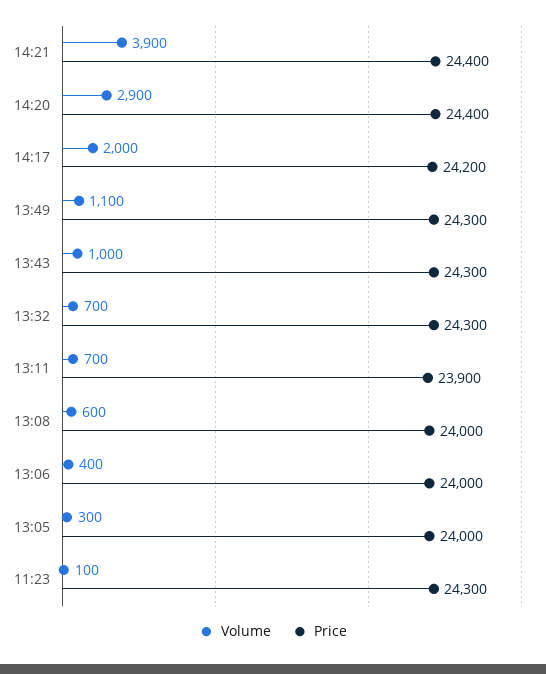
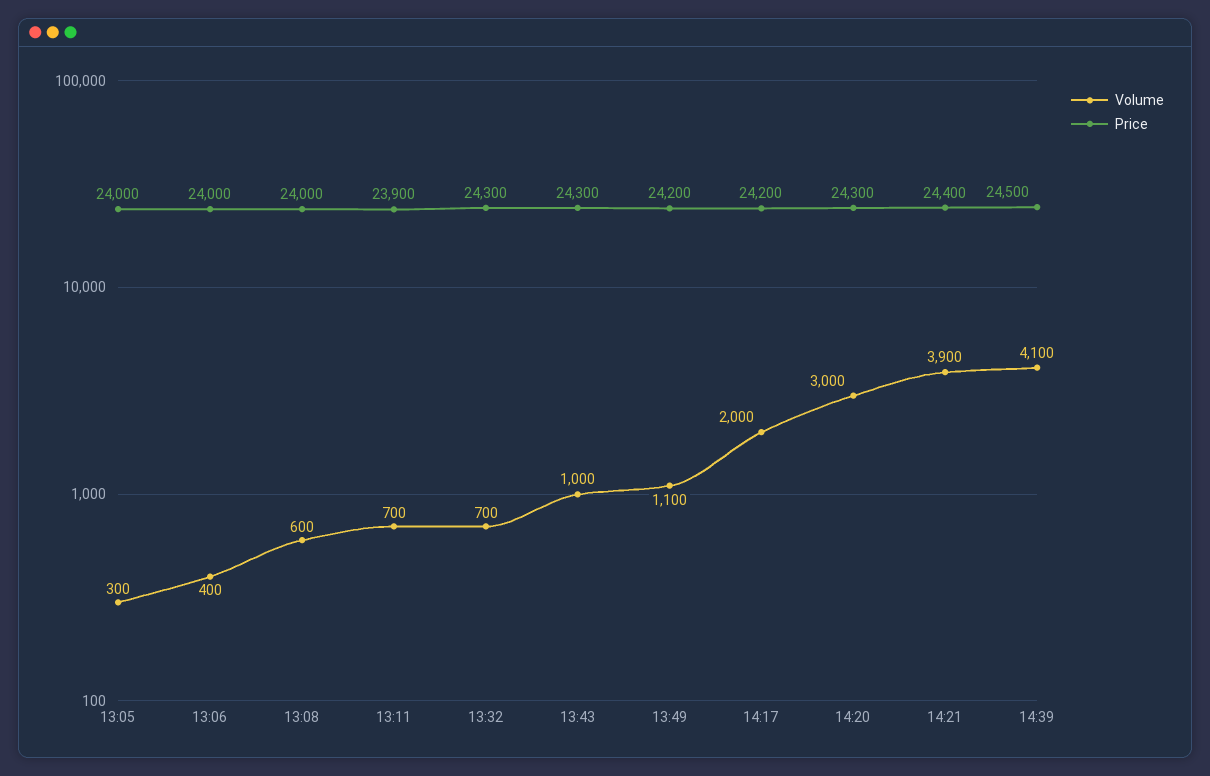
Volume, 14:20: 2900 -> 3000
Price, 14:20: 24400 -> 24300
Price, 13:49: 24300 -> 24200
Volume, 11:23: 100 -> none
Price, 11:23: 24300 -> none
Volume, 14:39: none -> 4100
Price, 14:39: none -> 24500

